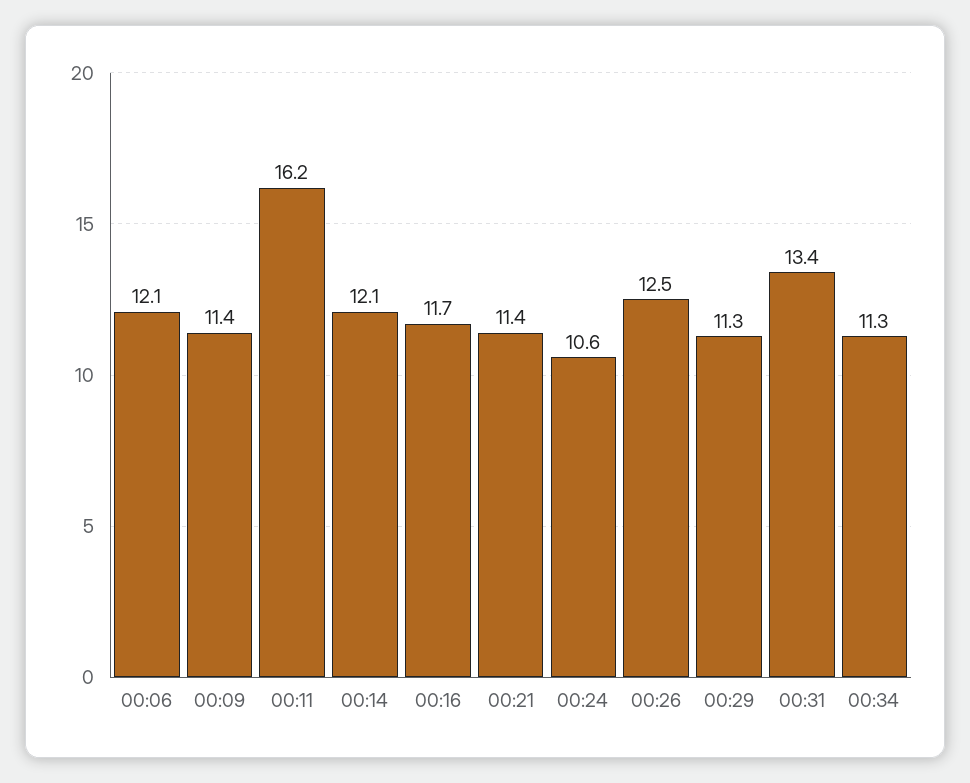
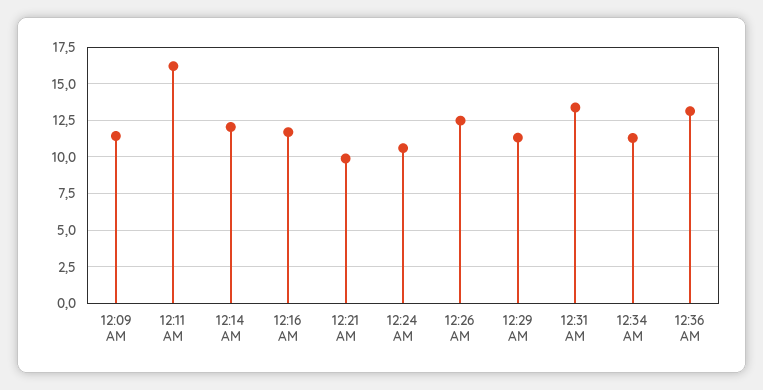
00:06: 12.1 -> none
00:21: 11.4 -> 10
12:36 AM: none -> 13

